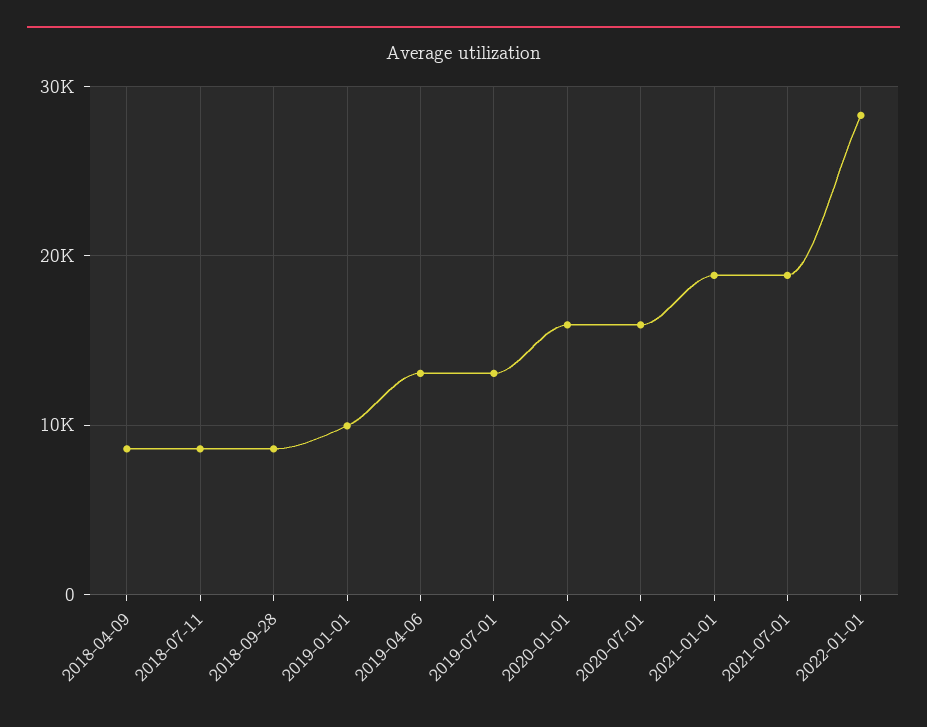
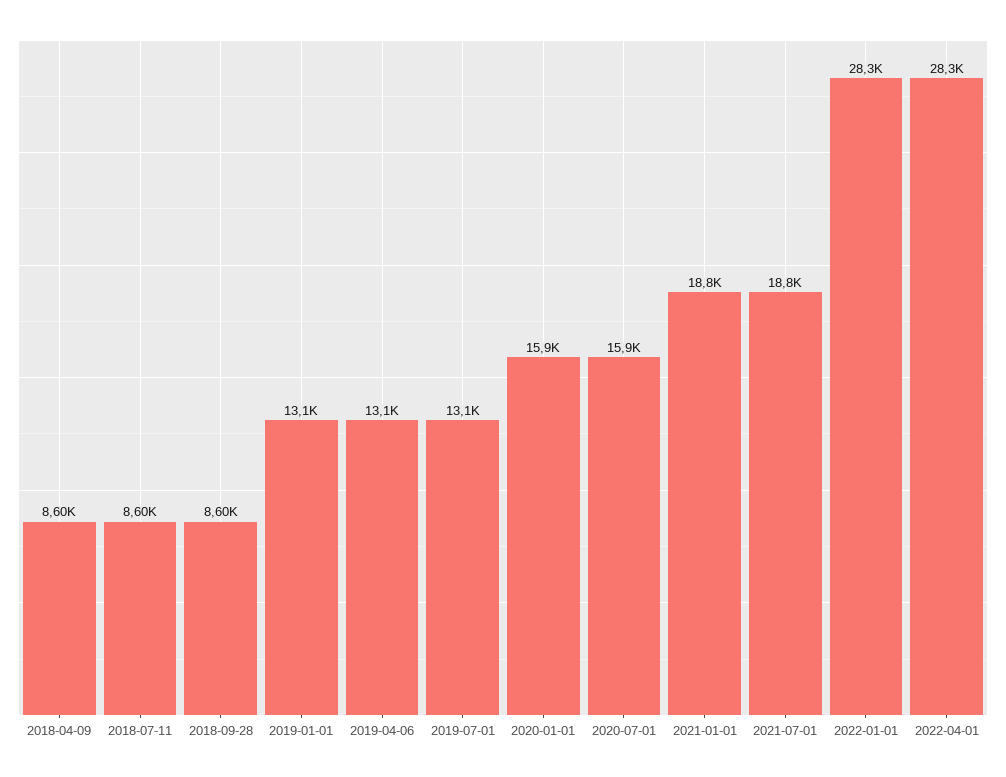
2019-01-01: 10000 -> 13100
2022-04-01: none -> 28300

